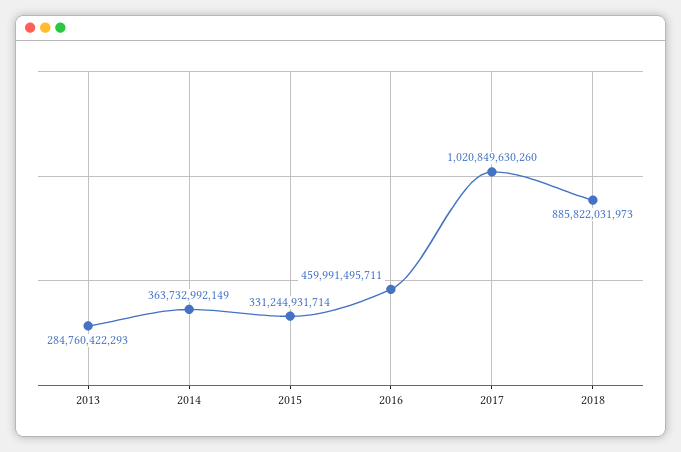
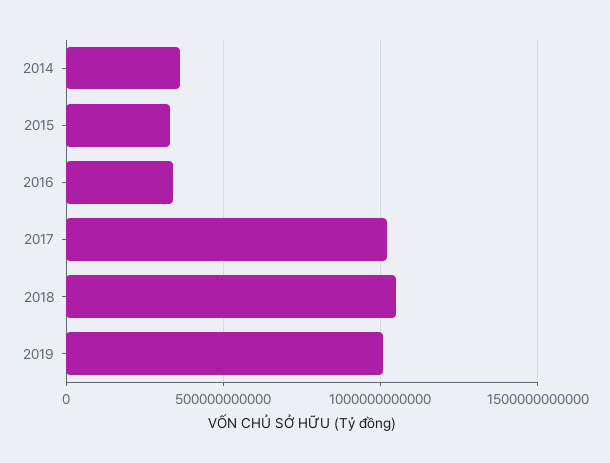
2013: 284760422293 -> none
2016: 459991495711 -> 350000000000
2018: 885822031973 -> 1050000000000
2019: none -> 1000000000000

